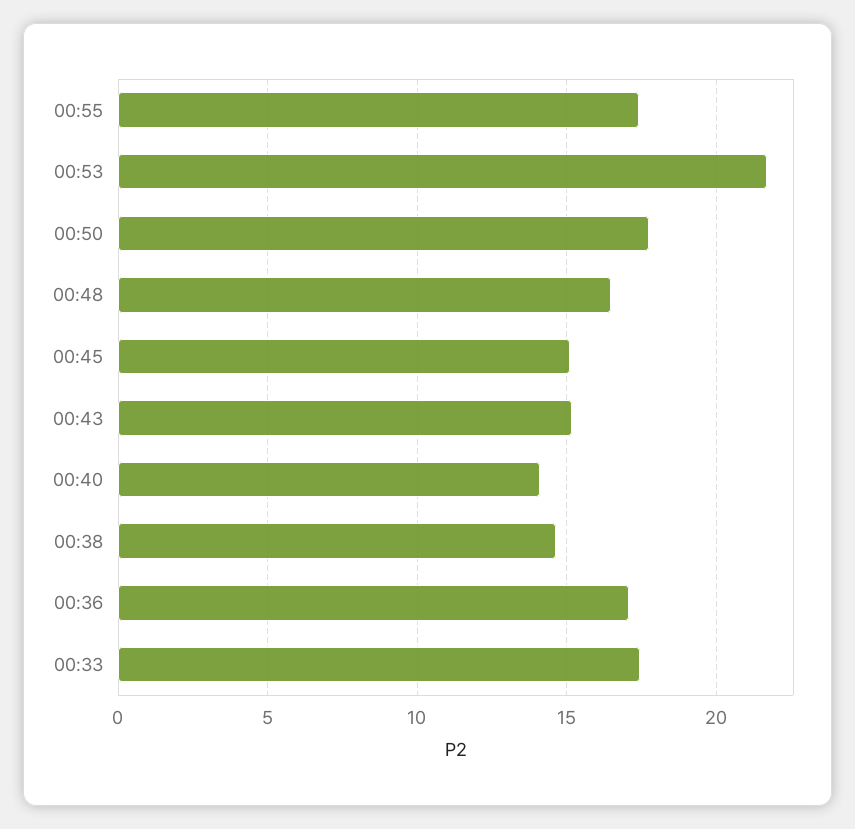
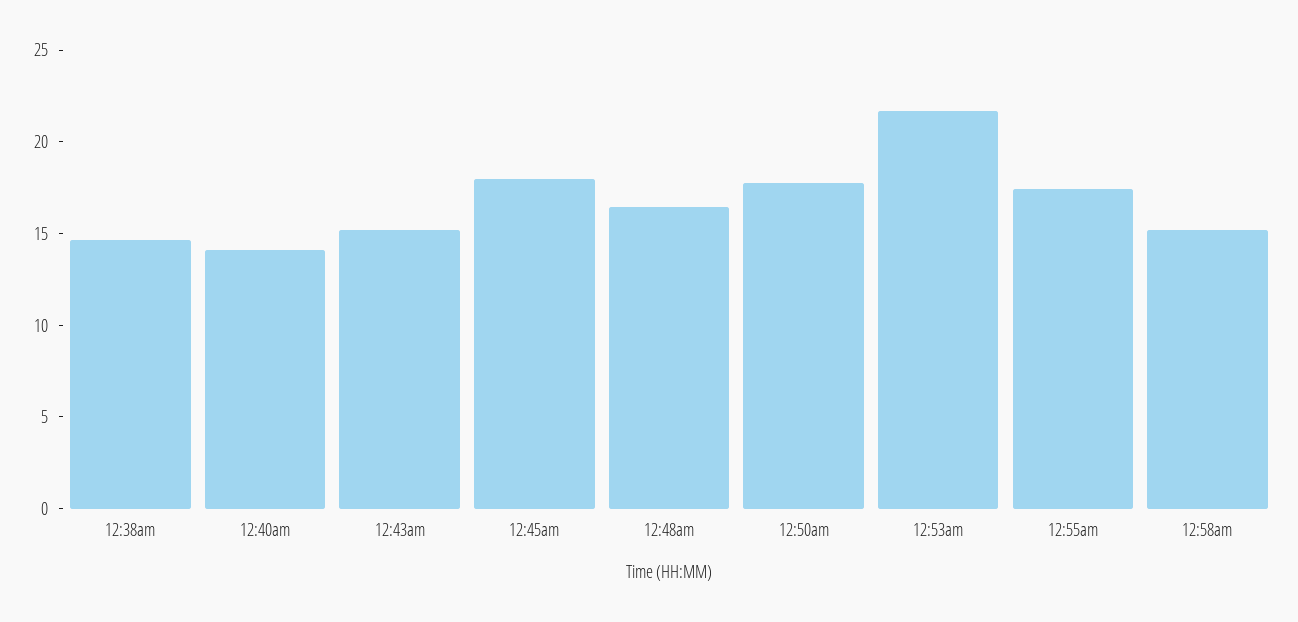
00:45: 15 -> 18
00:36: 17 -> none
00:33: 17.5 -> none
12:58am: none -> 15

